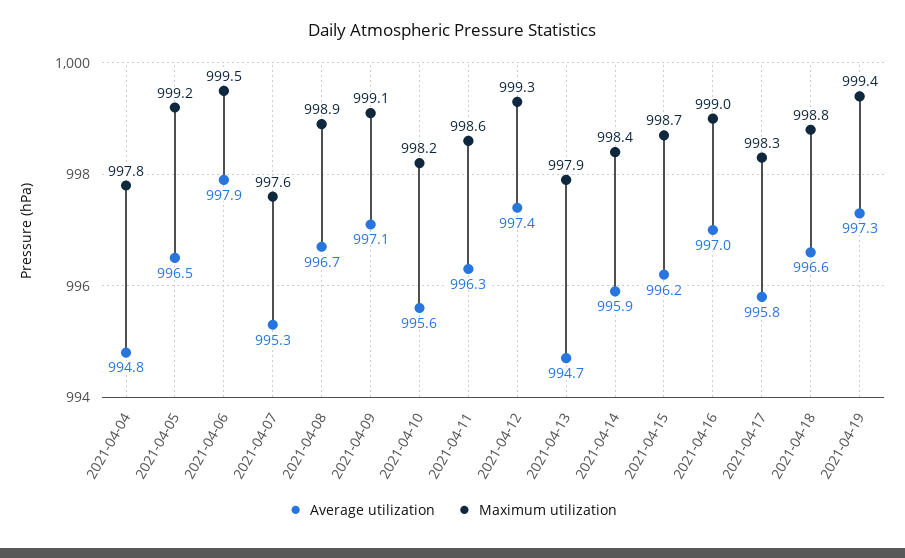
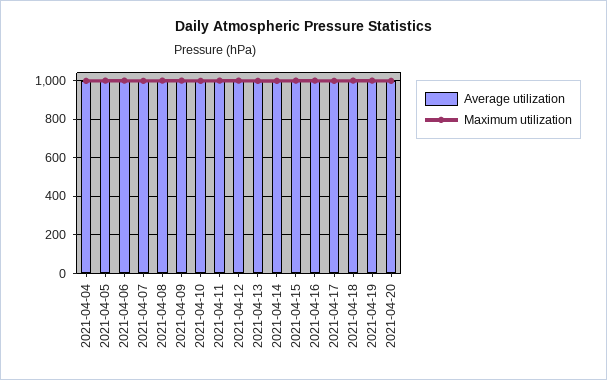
Average utilization, 2021-04-20: none -> 1000
Maximum utilization, 2021-04-20: none -> 1000

